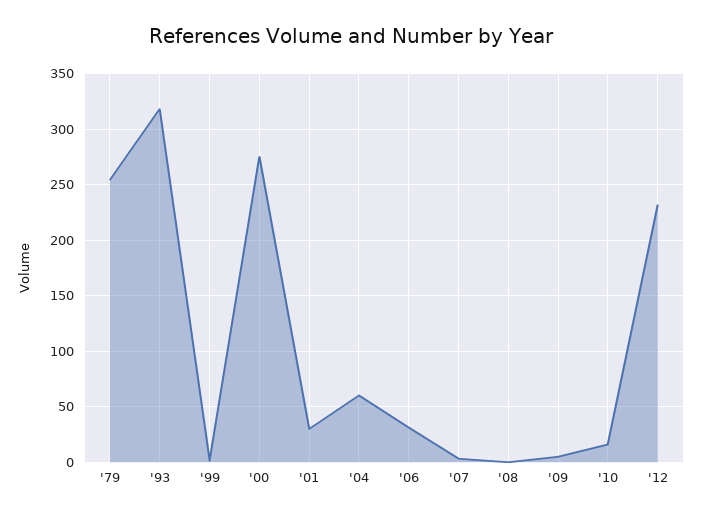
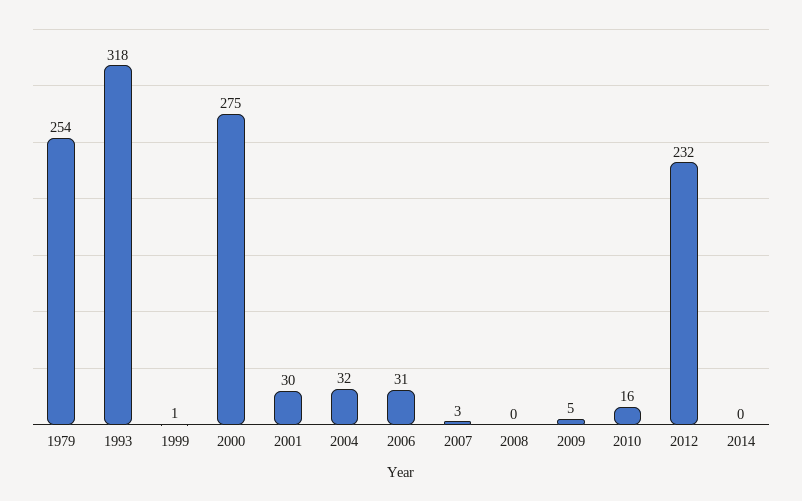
'04: 60 -> 32
2014: none -> 0

